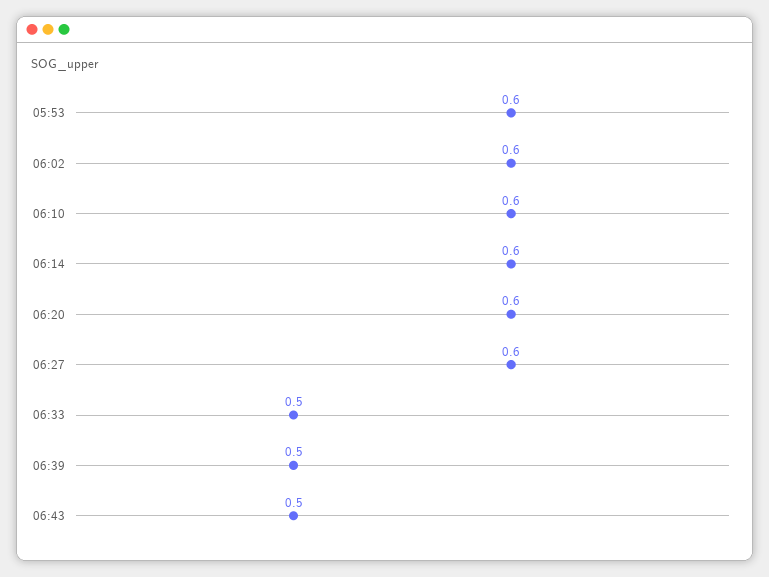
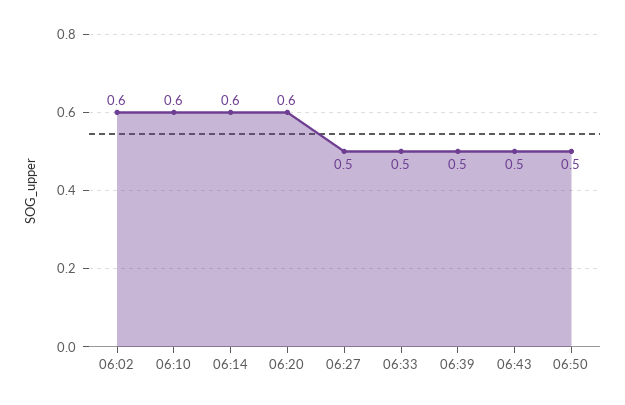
05:53: 0.6 -> none
06:27: 0.6 -> 0.5
06:50: none -> 0.5

